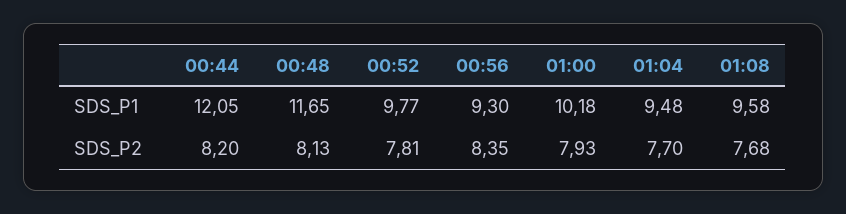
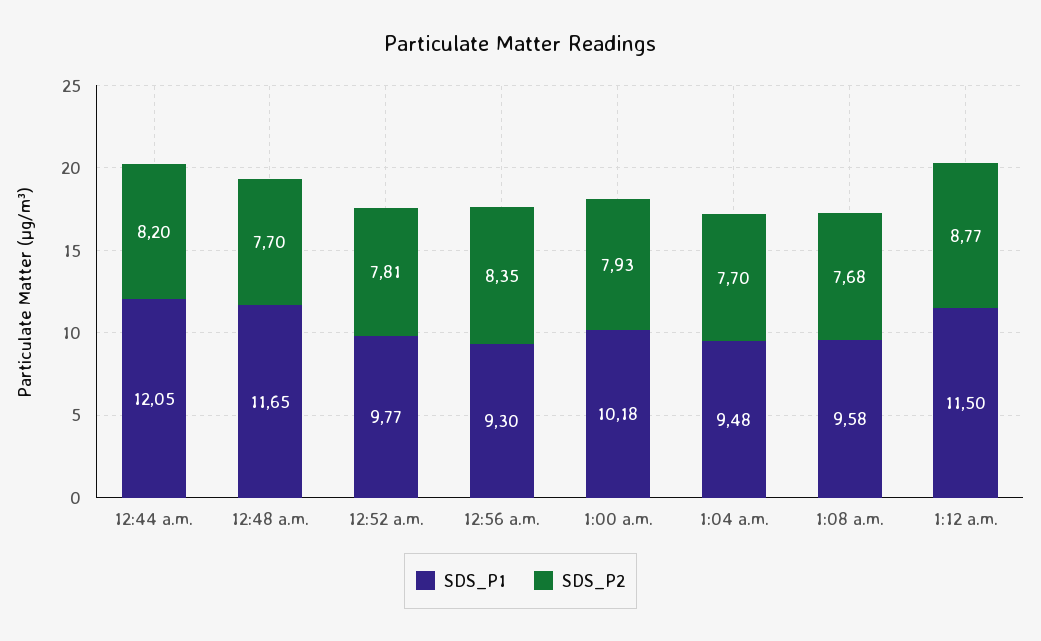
SDS_P2, 00:48: 8.13 -> 7.7
SDS_P1, 1:12 a.m.: none -> 11.5
SDS_P2, 1:12 a.m.: none -> 8.77

